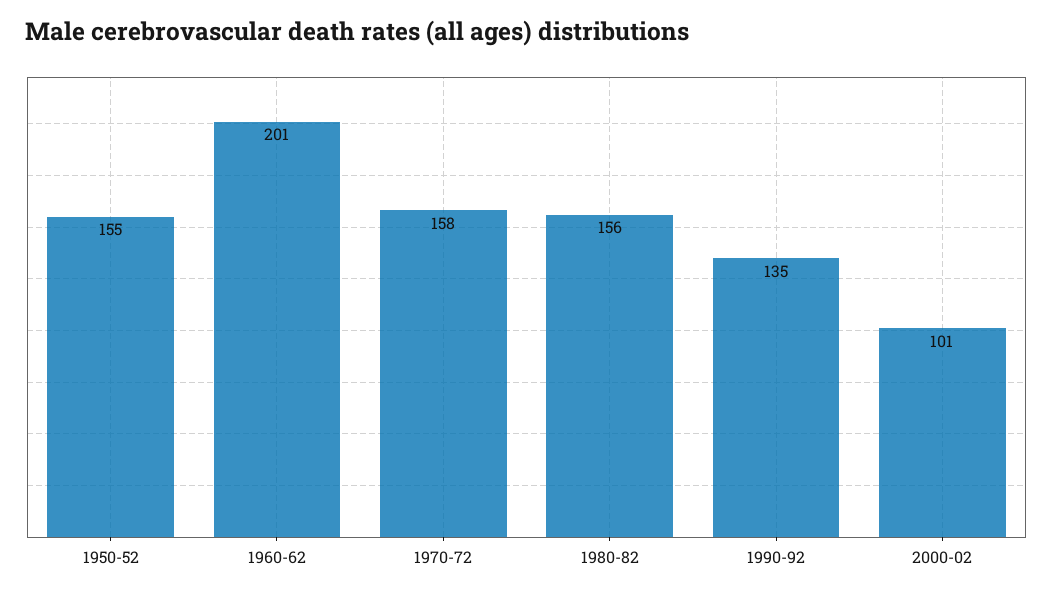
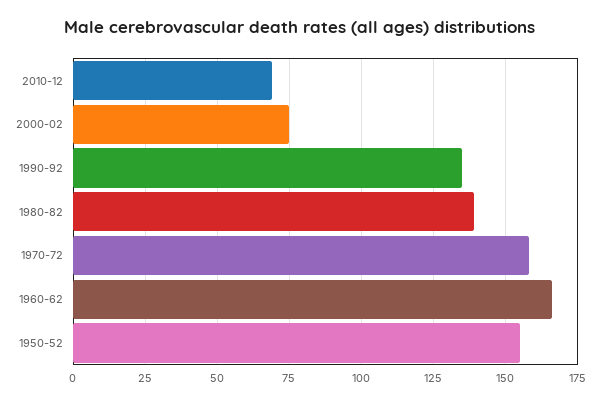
1960-62: 201 -> 165
1980-82: 156 -> 140
2000-02: 101 -> 75
2010-12: none -> 70

